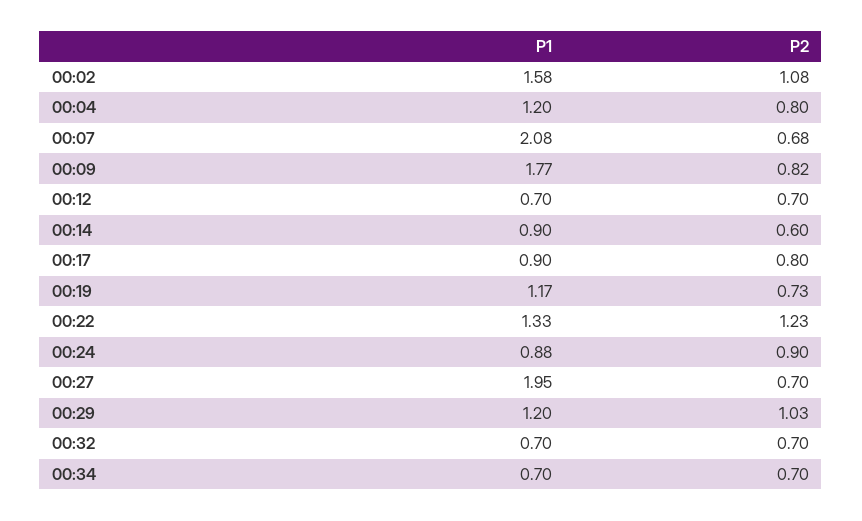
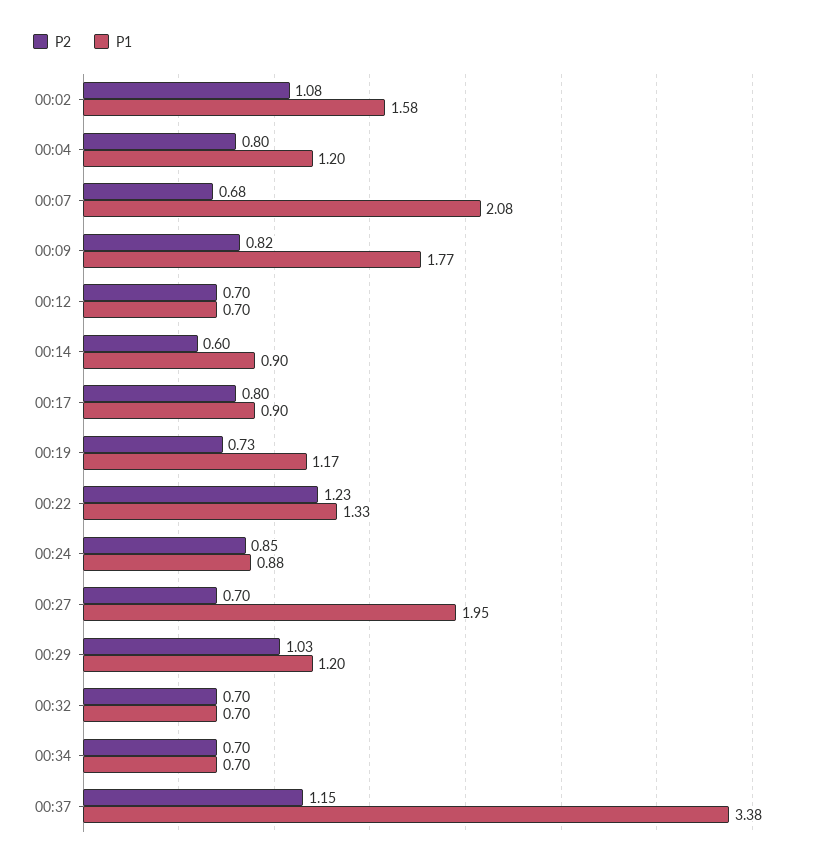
P2, 00:24: 0.9 -> 0.85
P2, 00:37: none -> 1.15
P1, 00:37: none -> 3.38

